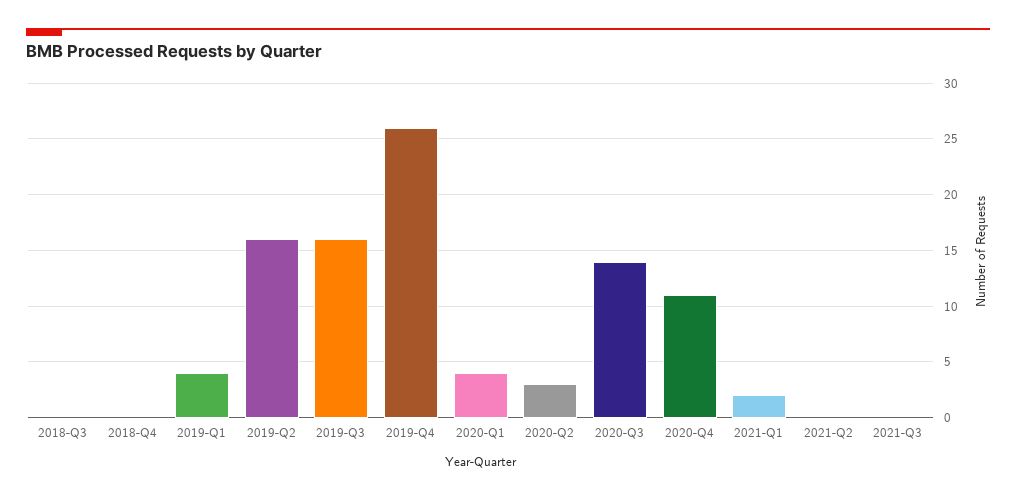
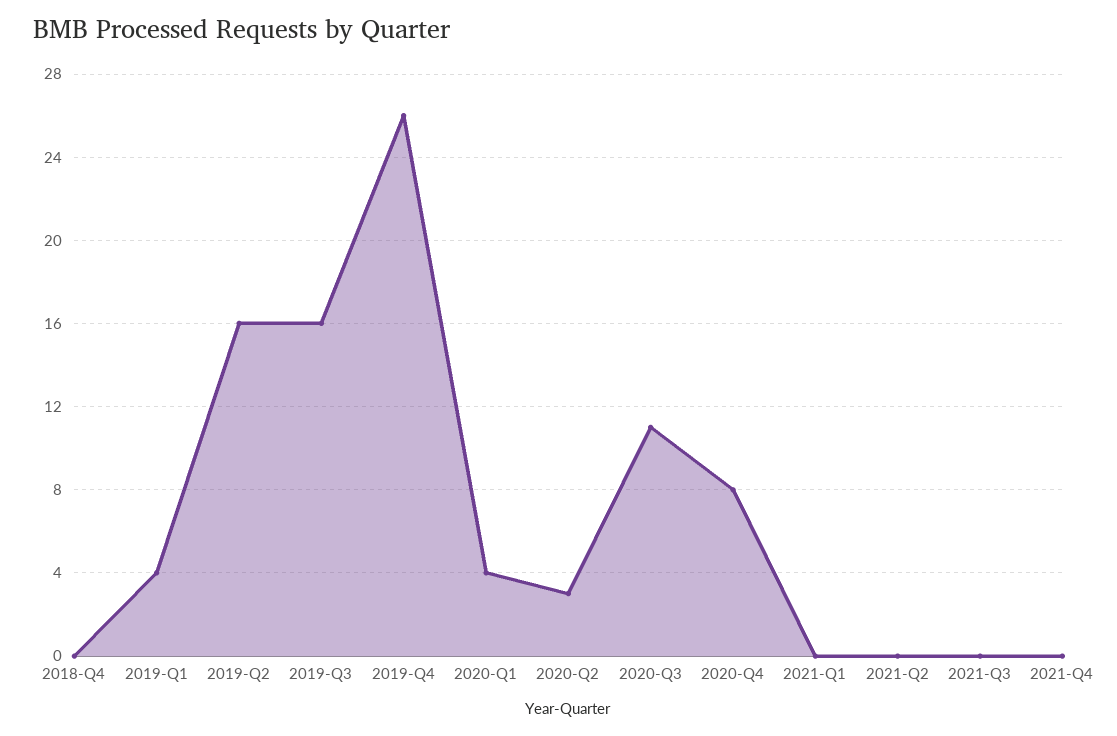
2018-Q3: 0 -> none
2020-Q3: 14 -> 11
2020-Q4: 11 -> 8
2021-Q1: 2 -> 0
2021-Q4: none -> 0

